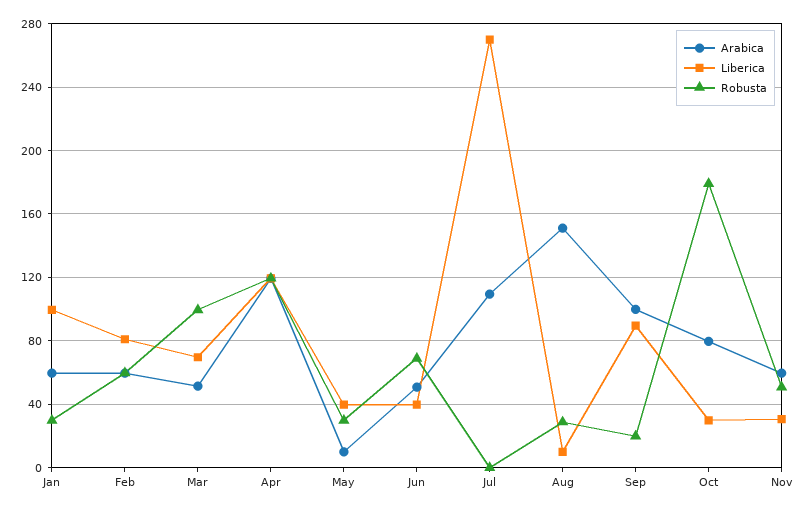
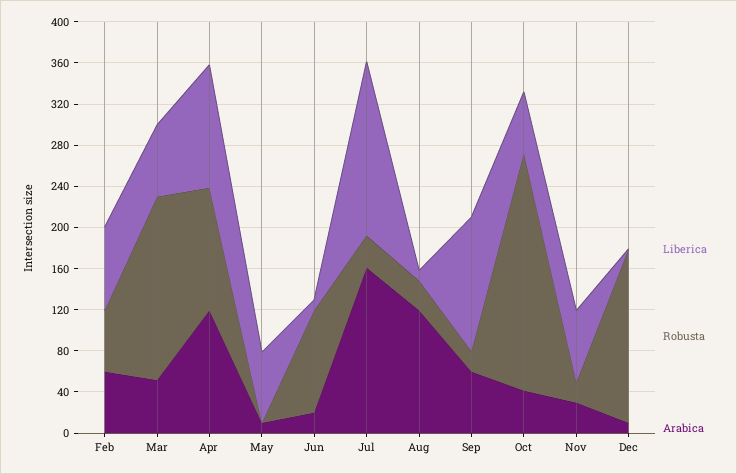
Arabica, Jan: 60 -> none
Liberica, Jan: 100 -> none
Robusta, Jan: 30 -> none
Robusta, Mar: 100 -> 180
Liberica, May: 40 -> 70
Robusta, May: 30 -> 0
Arabica, Jun: 50 -> 20
Liberica, Jun: 40 -> 10
Robusta, Jun: 70 -> 100
Arabica, Jul: 110 -> 160
Liberica, Jul: 270 -> 170
Robusta, Jul: 0 -> 30
Arabica, Aug: 150 -> 120
Arabica, Sep: 100 -> 60
Liberica, Sep: 90 -> 130
Arabica, Oct: 80 -> 40
Liberica, Oct: 30 -> 60
Robusta, Oct: 180 -> 230
Arabica, Nov: 60 -> 30
Liberica, Nov: 30 -> 70
Robusta, Nov: 50 -> 20
Liberica, Dec: none -> 0
Robusta, Dec: none -> 170
Arabica, Dec: none -> 10

